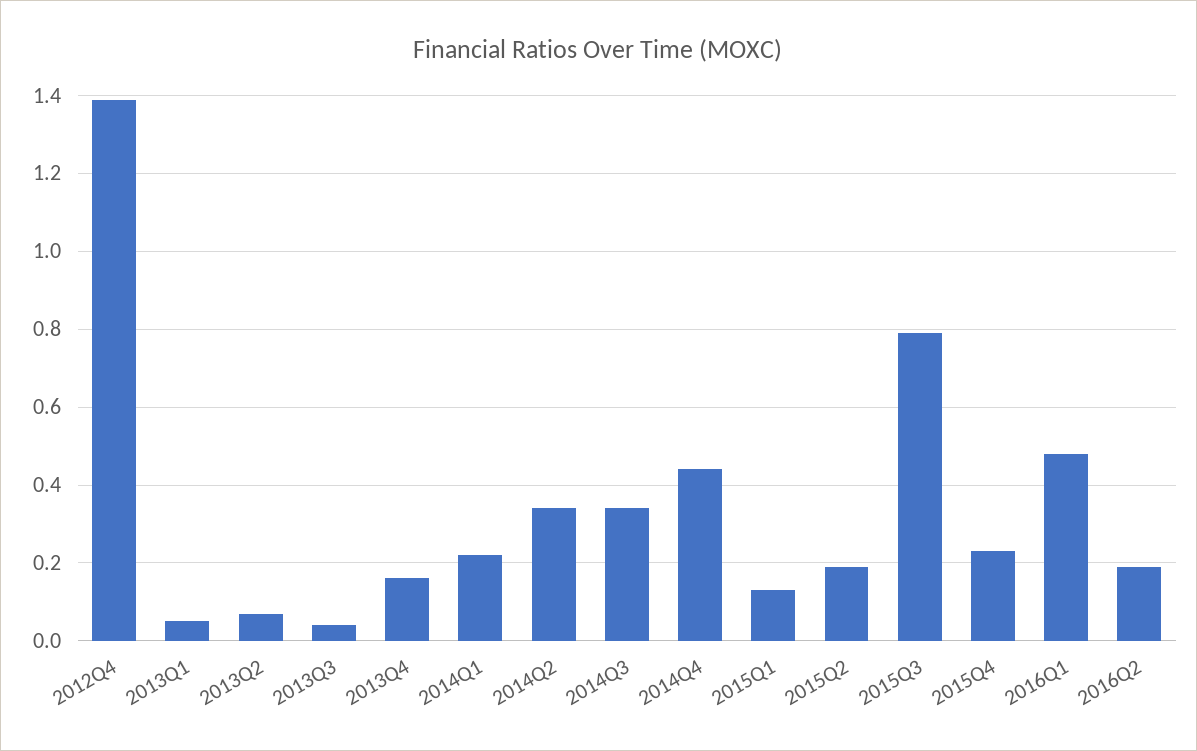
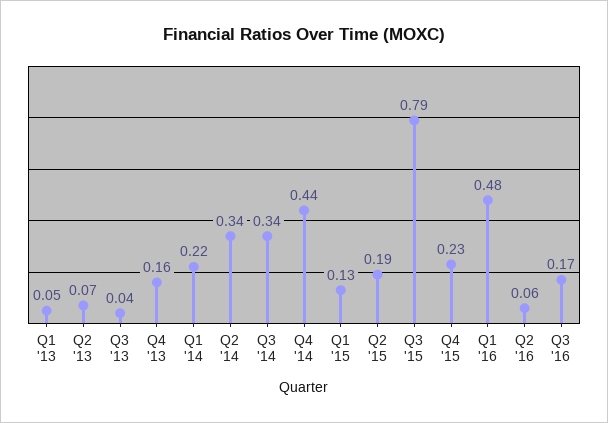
2012Q4: 1.4 -> none
2016Q2: 0.2 -> 0.06
Q3 '16: none -> 0.17

